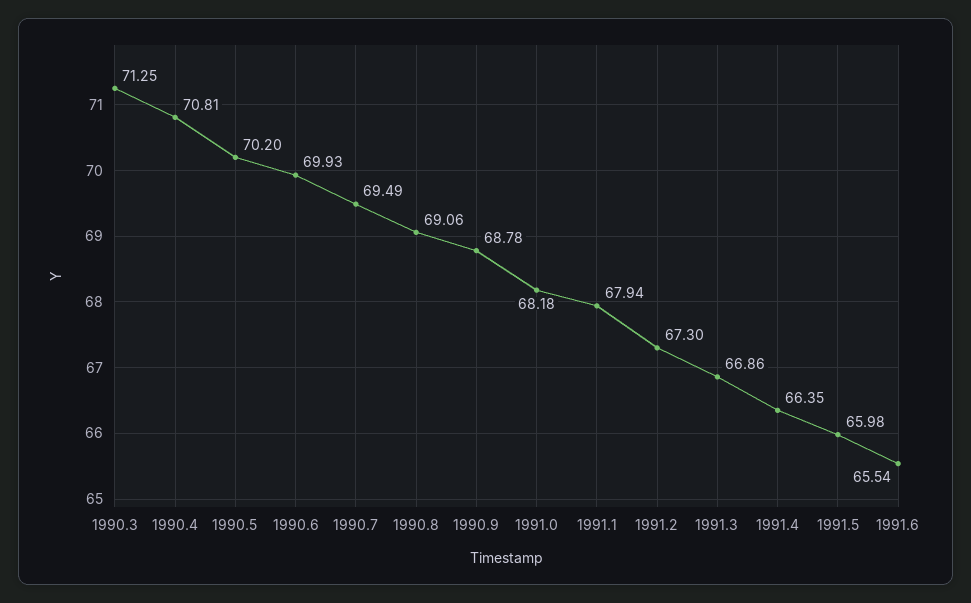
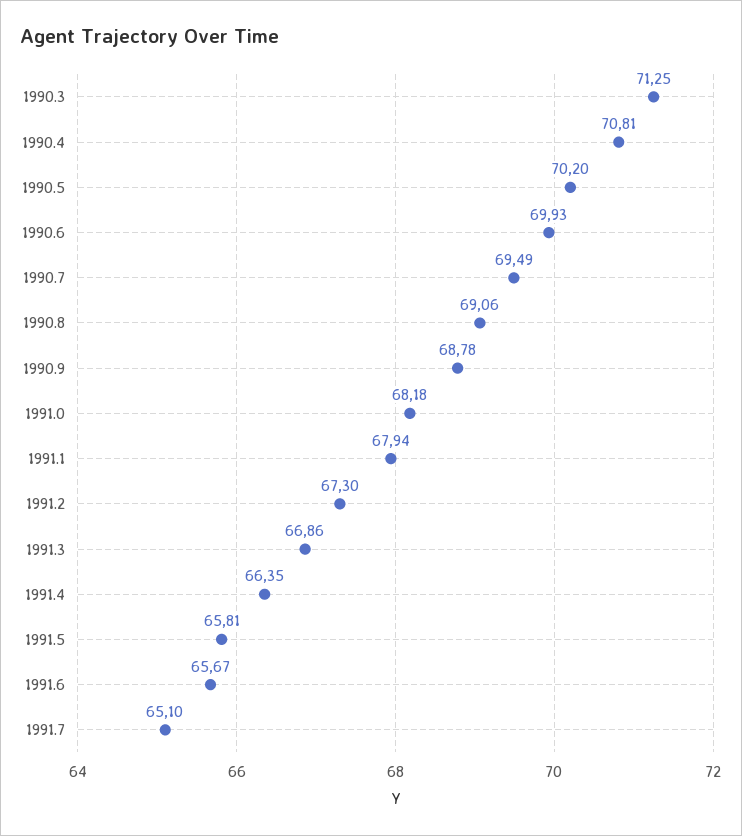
1991.5: 65.98 -> 65.81
1991.6: 65.54 -> 65.67
1991.7: none -> 65.1

